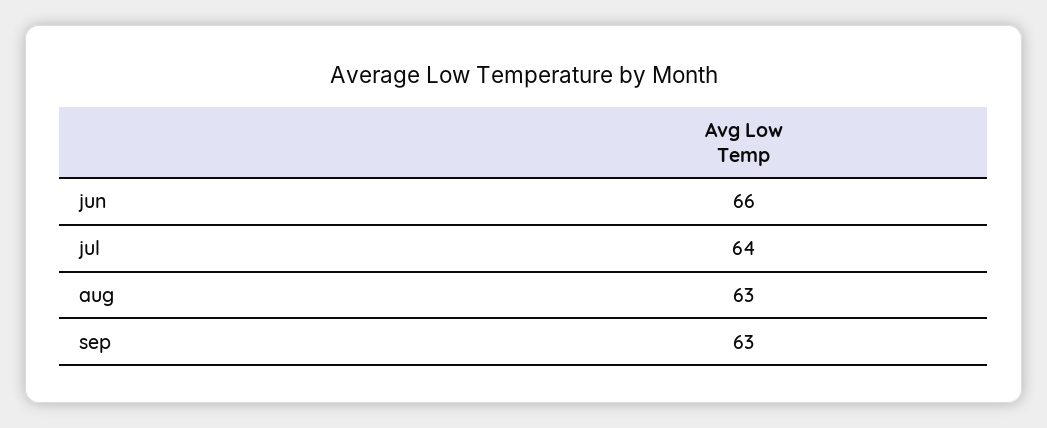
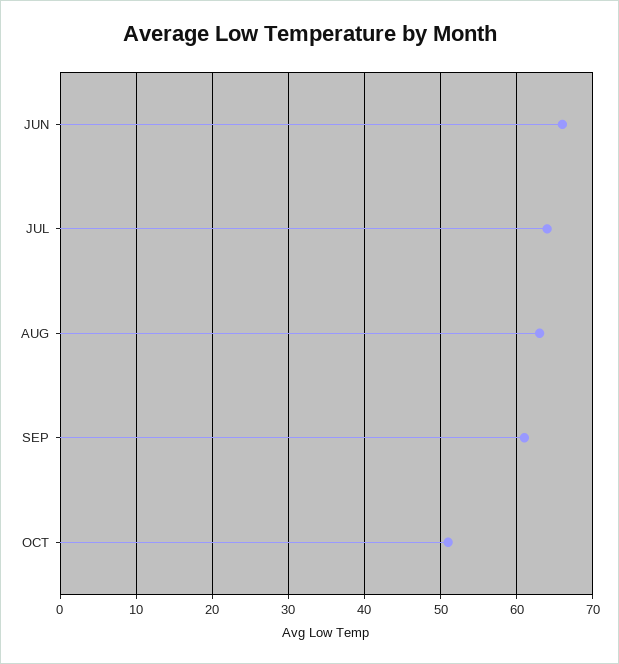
sep: 63 -> 61
OCT: none -> 51

